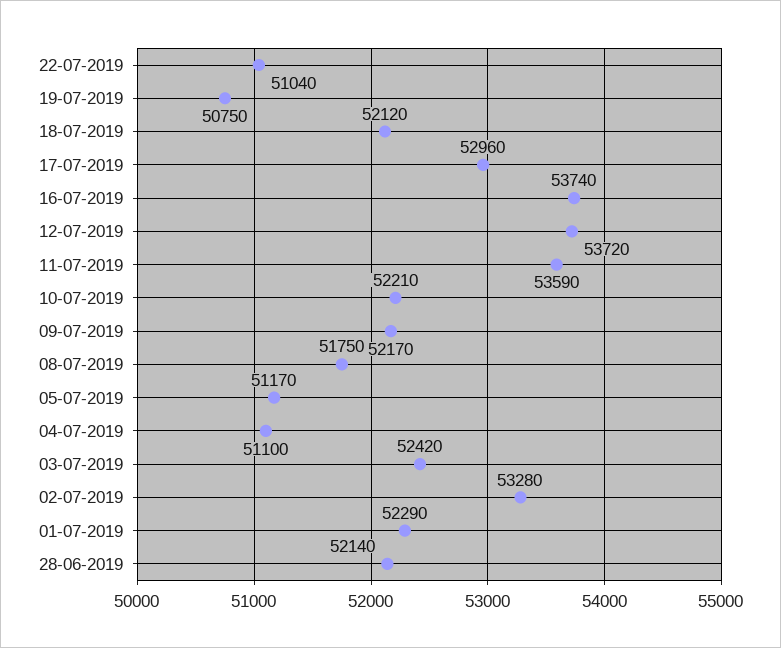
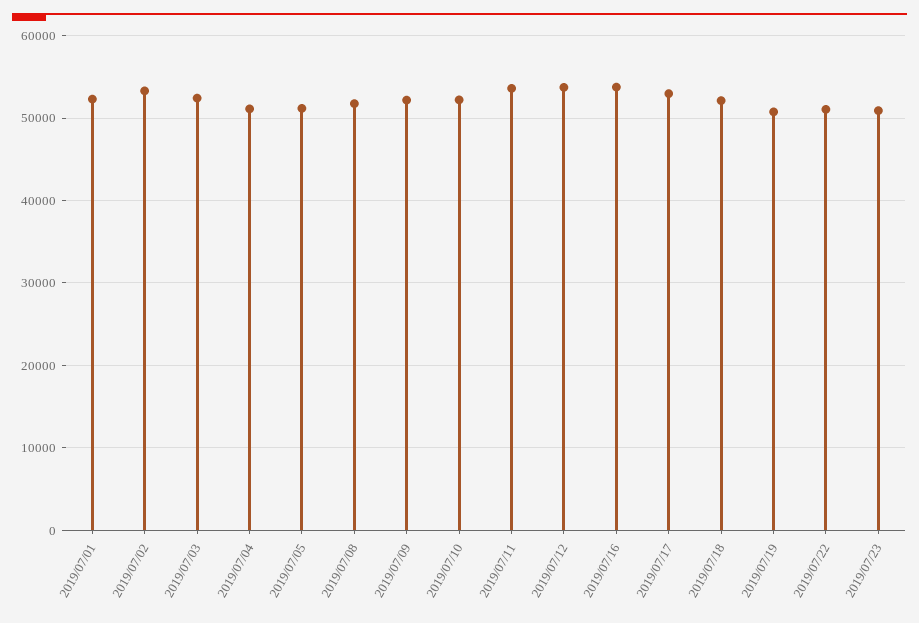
28-06-2019: 52140 -> none
2019/07/23: none -> 51000

